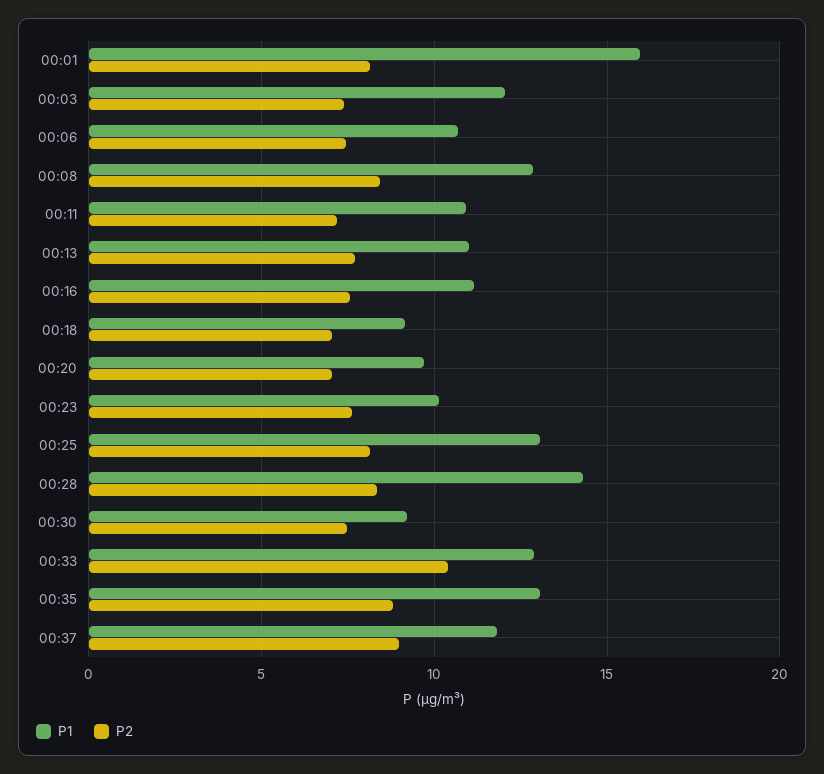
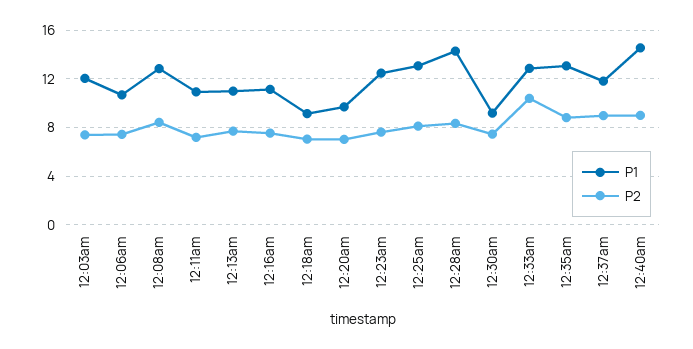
P1, 00:01: 16 -> none
P2, 00:01: 8 -> none
P1, 00:23: 10 -> 12.5
P1, 12:40am: none -> 14.5
P2, 12:40am: none -> 9

